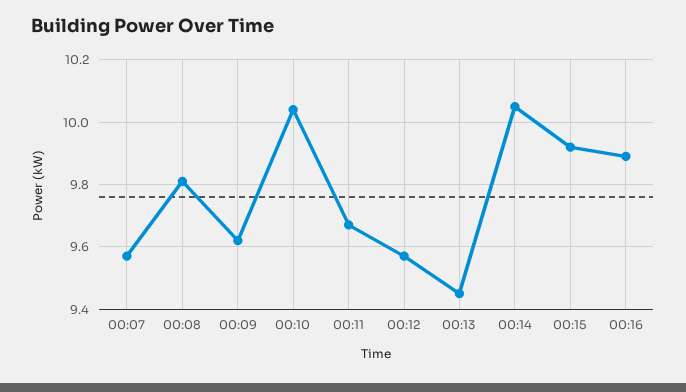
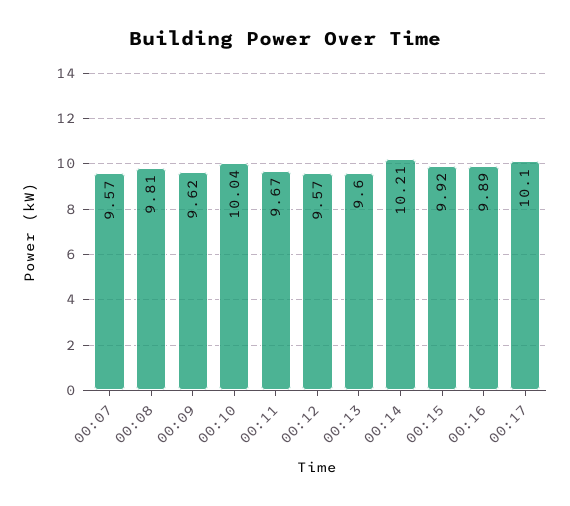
00:13: 9.45 -> 9.6
00:14: 10.05 -> 10.21
00:17: none -> 10.1

